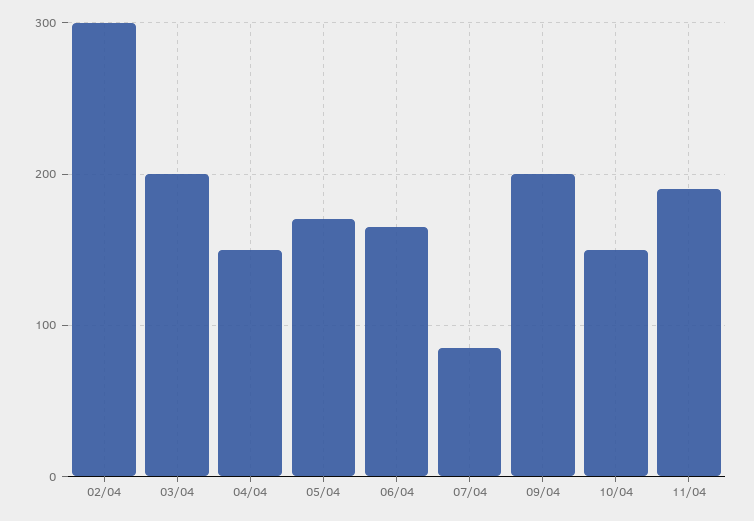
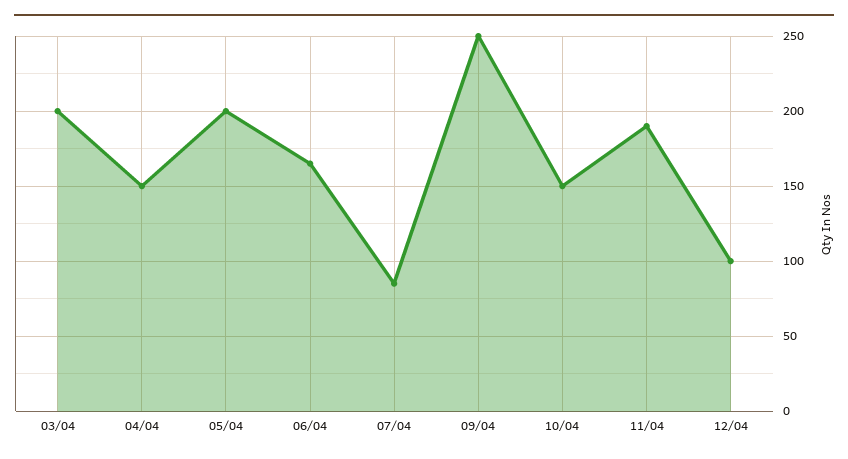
02/04: 300 -> none
05/04: 170 -> 200
09/04: 200 -> 250
12/04: none -> 100

